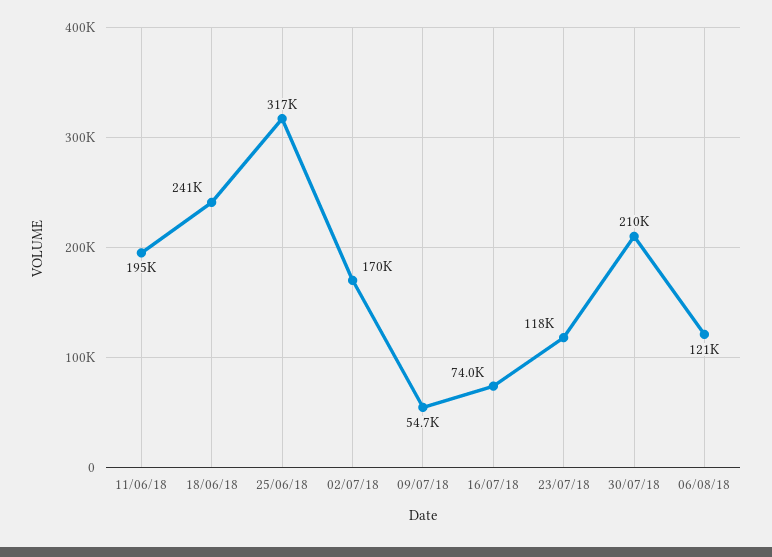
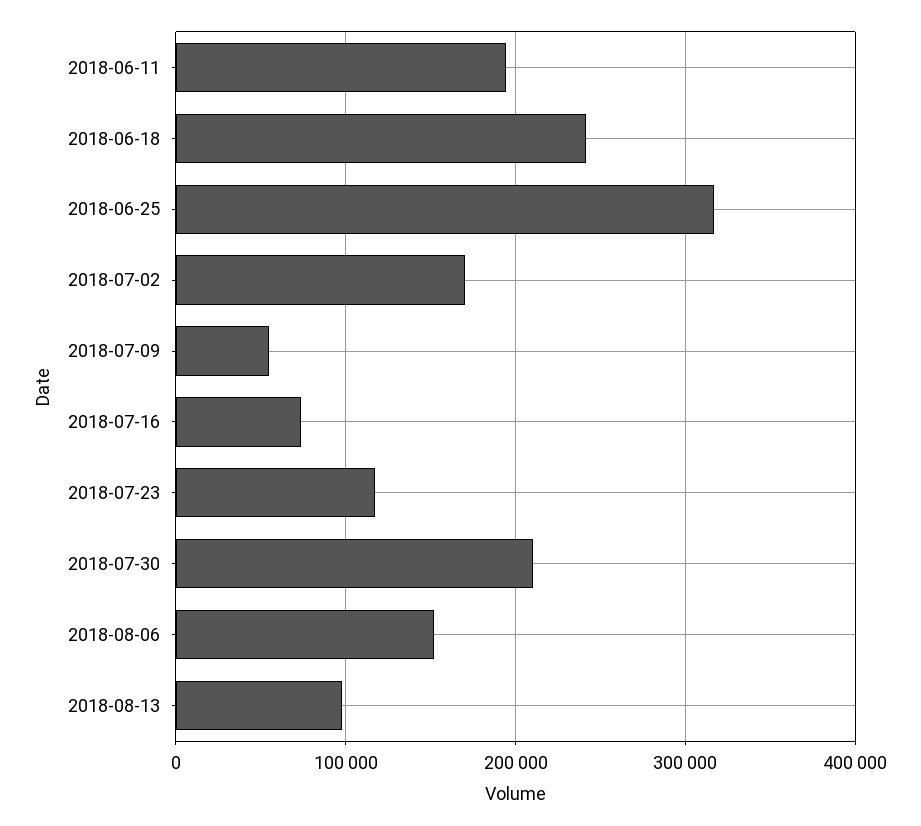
06/08/18: 121000 -> 150000
2018-08-13: none -> 100000

